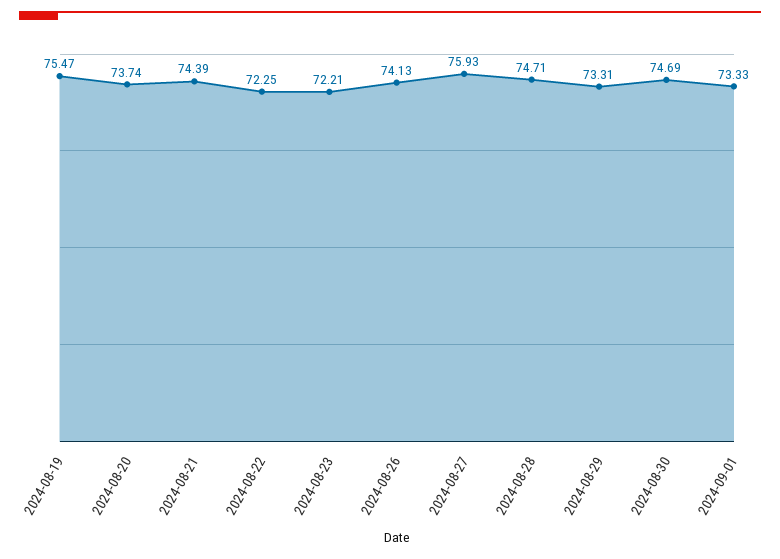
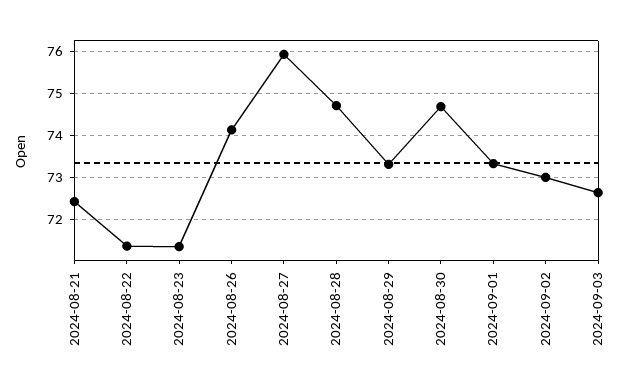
2024-08-19: 75.47 -> none
2024-08-20: 73.74 -> none
2024-08-21: 74.39 -> 72.4
2024-08-22: 72.25 -> 71.4
2024-08-23: 72.21 -> 71.4
2024-09-02: none -> 73
2024-09-03: none -> 72.6

